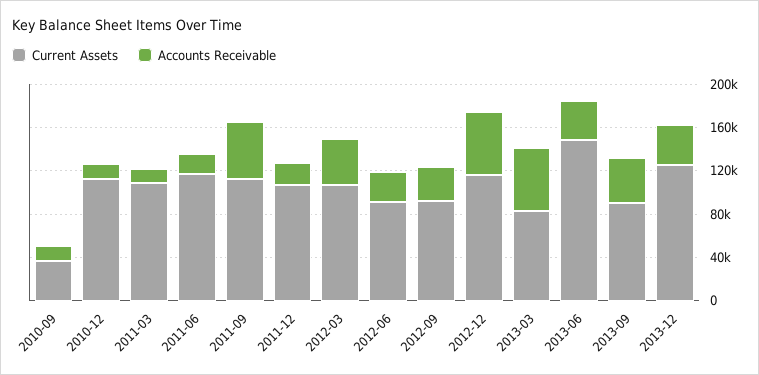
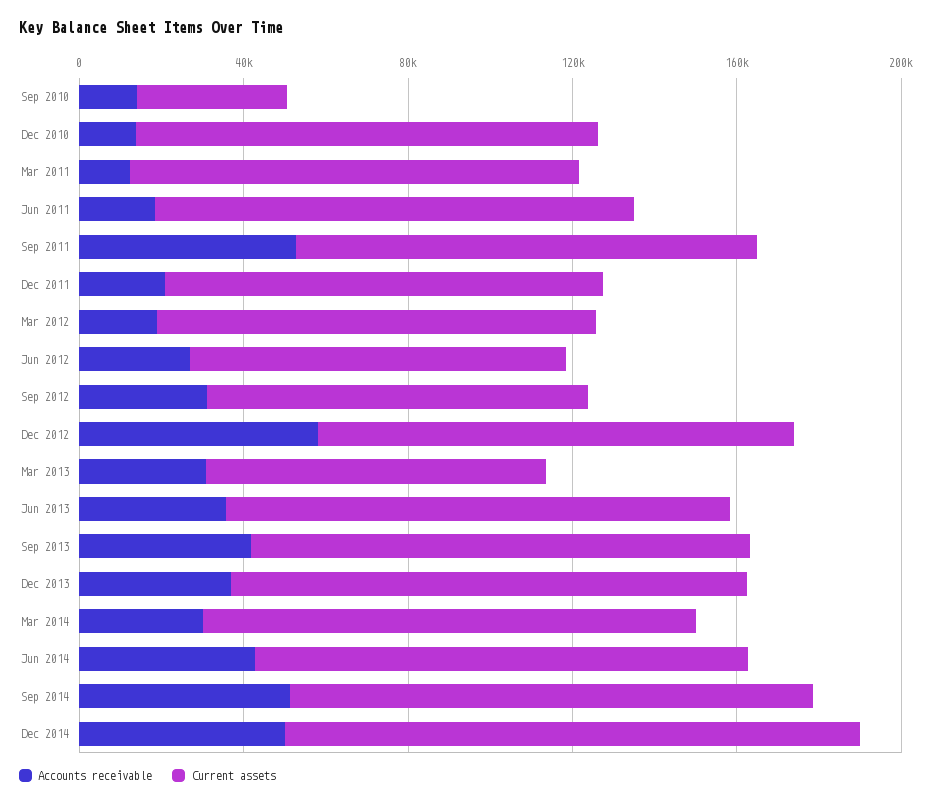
Accounts Receivable, 2012-03: 40000 -> 20000
Accounts Receivable, 2013-03: 60000 -> 30000
Current Assets, 2013-06: 150000 -> 120000
Current Assets, 2013-09: 90000 -> 120000
Accounts Receivable, Mar 2014: none -> 30000
Current Assets, Mar 2014: none -> 120000
Accounts Receivable, Jun 2014: none -> 40000
Current Assets, Jun 2014: none -> 120000
Accounts Receivable, Sep 2014: none -> 50000
Current Assets, Sep 2014: none -> 130000
Accounts Receivable, Dec 2014: none -> 50000
Current Assets, Dec 2014: none -> 140000

